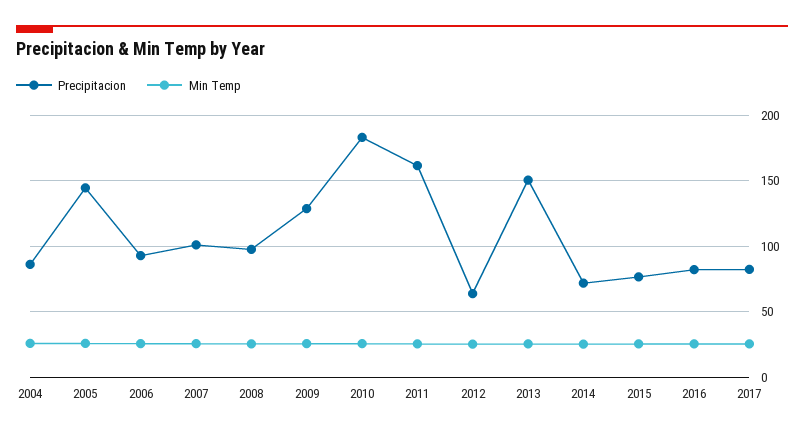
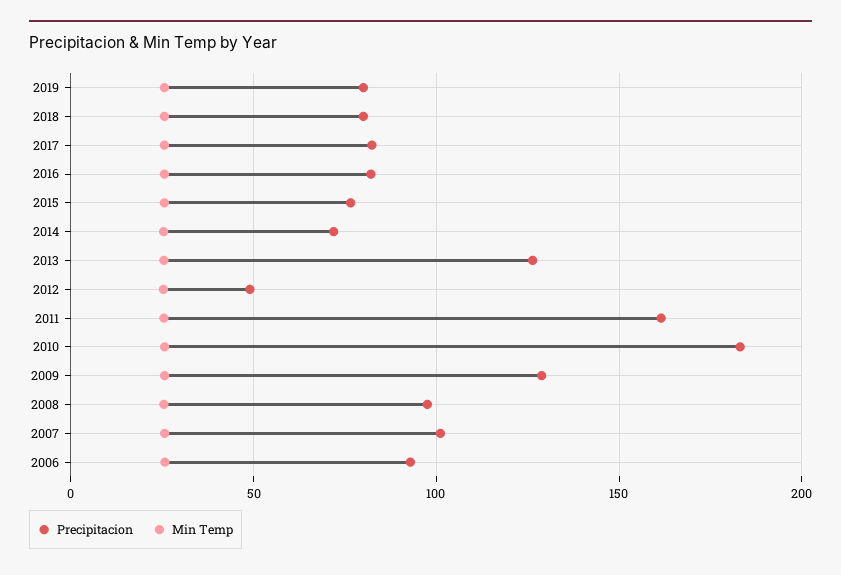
Precipitacion, 2004: 85 -> none
Min Temp, 2004: 25 -> none
Precipitacion, 2005: 145 -> none
Min Temp, 2005: 25 -> none
Precipitacion, 2012: 65 -> 50
Precipitacion, 2013: 150 -> 125
Precipitacion, 2019: none -> 80
Min Temp, 2019: none -> 25
Precipitacion, 2018: none -> 80
Min Temp, 2018: none -> 25

